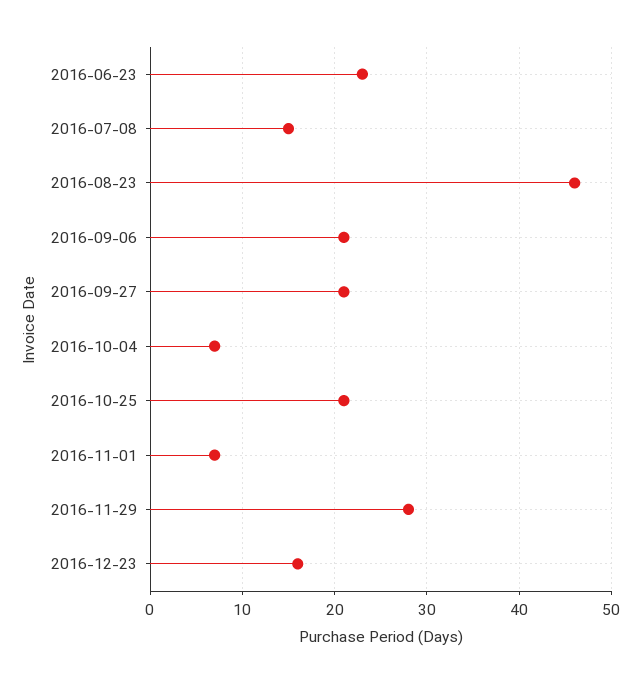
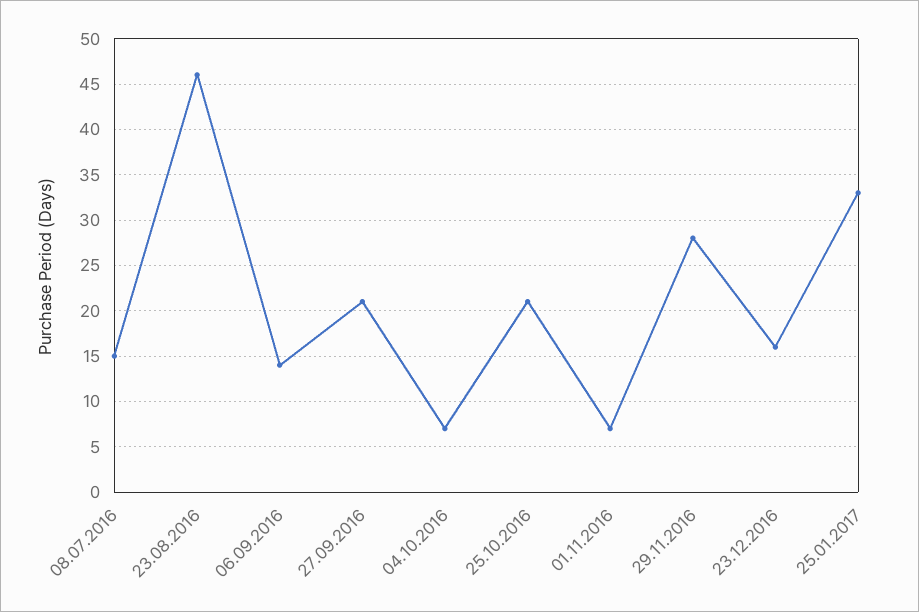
2016-06-23: 23 -> none
2016-09-06: 21 -> 14
25.01.2017: none -> 33

